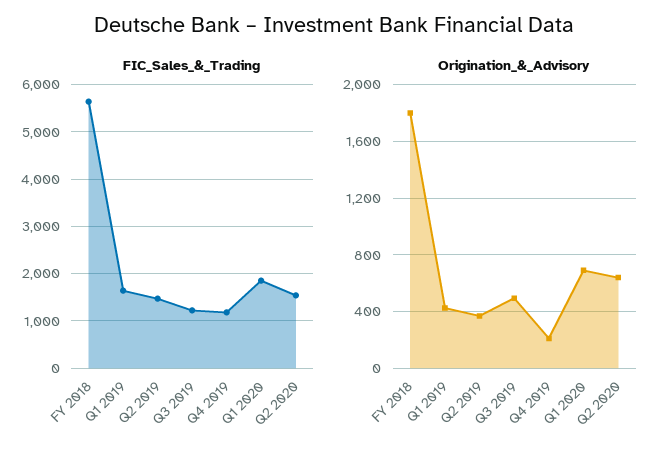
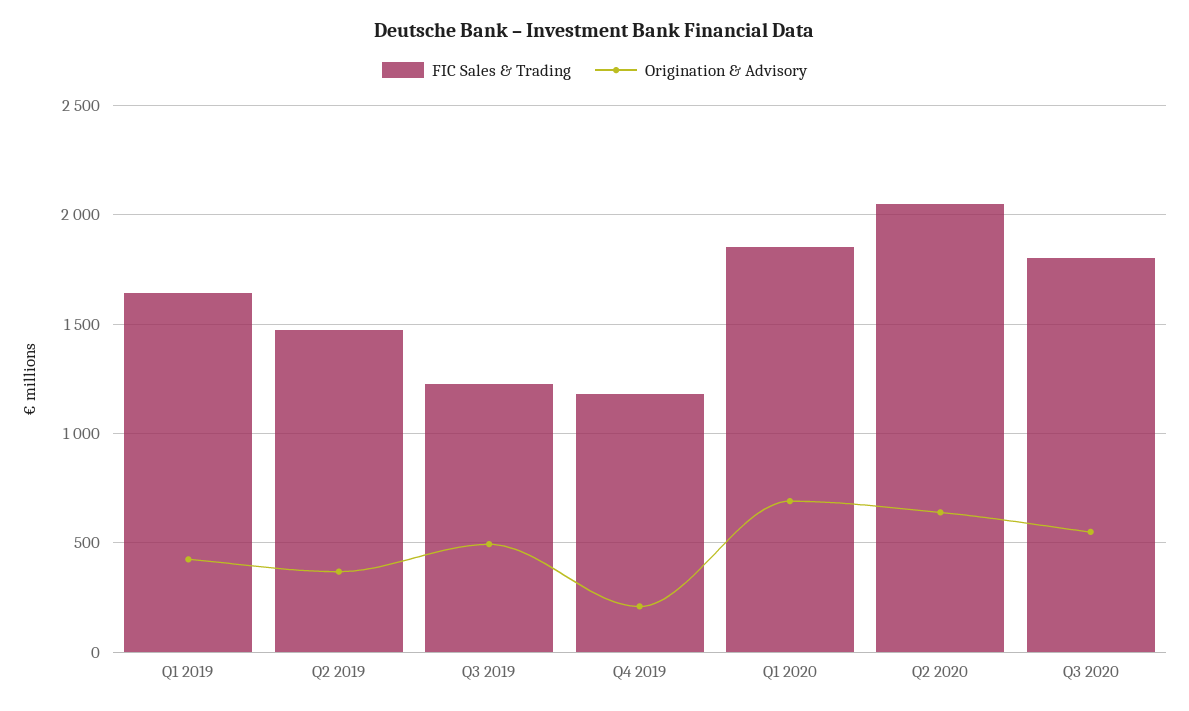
FIC_Sales_&_Trading, FY 2018: 5600 -> none
FIC_Sales_&_Trading, Q2 2020: 1600 -> 2050
Origination_&_Advisory, FY 2018: 1800 -> none
FIC_Sales_&_Trading, Q3 2020: none -> 1800
Origination_&_Advisory, Q3 2020: none -> 550

